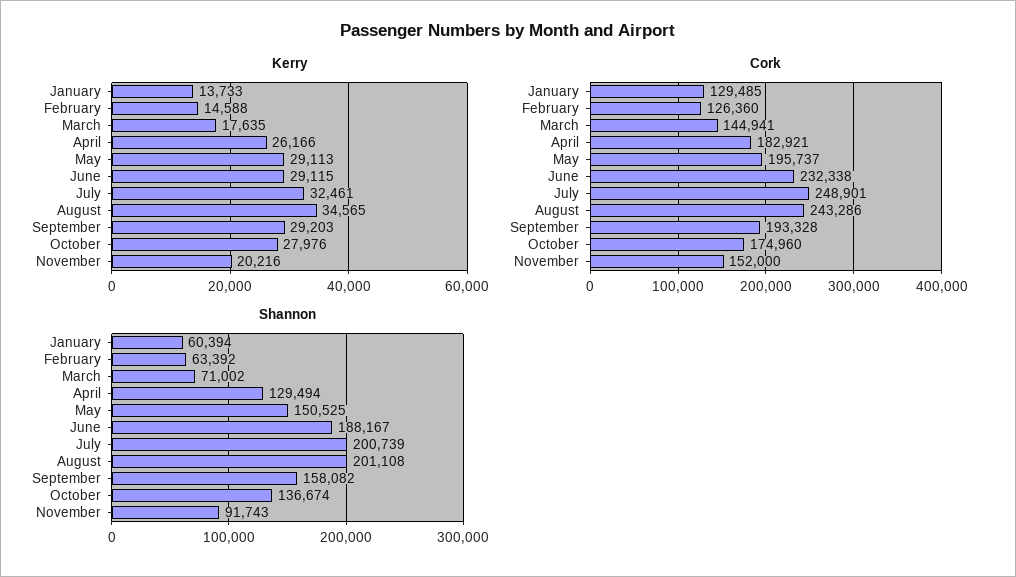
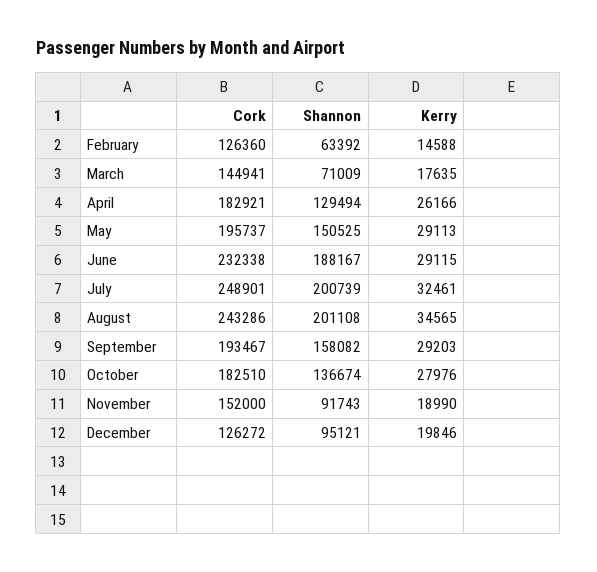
Kerry, January: 13733 -> none
Kerry, November: 20216 -> 18990
Cork, January: 129485 -> none
Cork, September: 193328 -> 193467
Cork, October: 174960 -> 182510
Shannon, January: 60394 -> none
Shannon, March: 71002 -> 71009
Cork, December: none -> 126272
Shannon, December: none -> 95121
Kerry, December: none -> 19846

